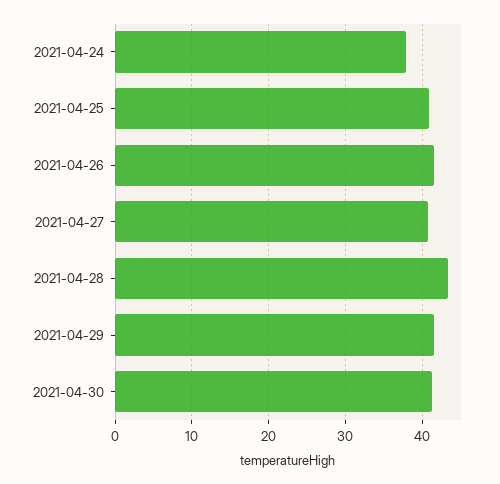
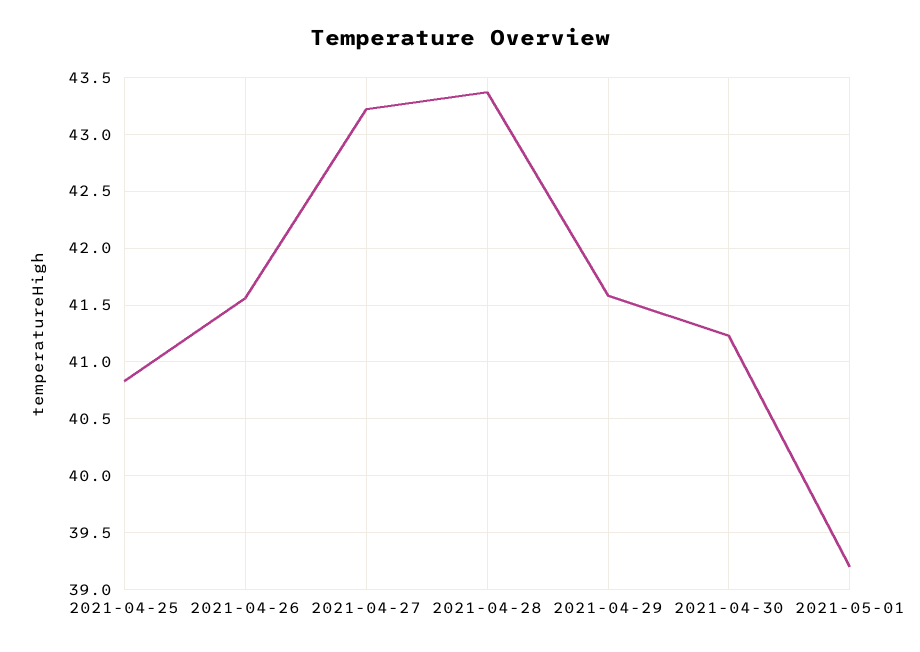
2021-04-24: 38 -> none
2021-04-27: 41 -> 43.2
2021-05-01: none -> 39.2

